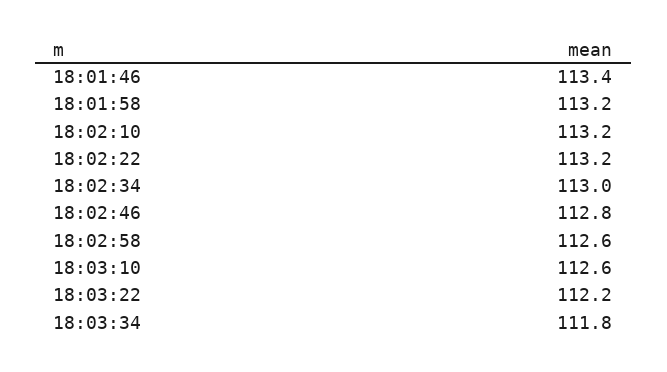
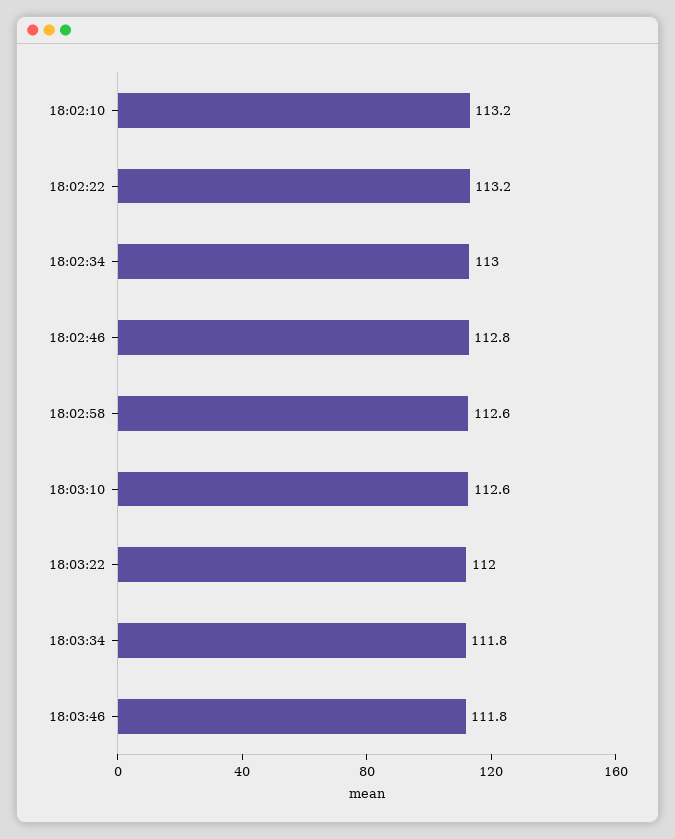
18:01:46: 113.4 -> none
18:01:58: 113.2 -> none
18:03:22: 112.2 -> 112
18:03:46: none -> 111.8

